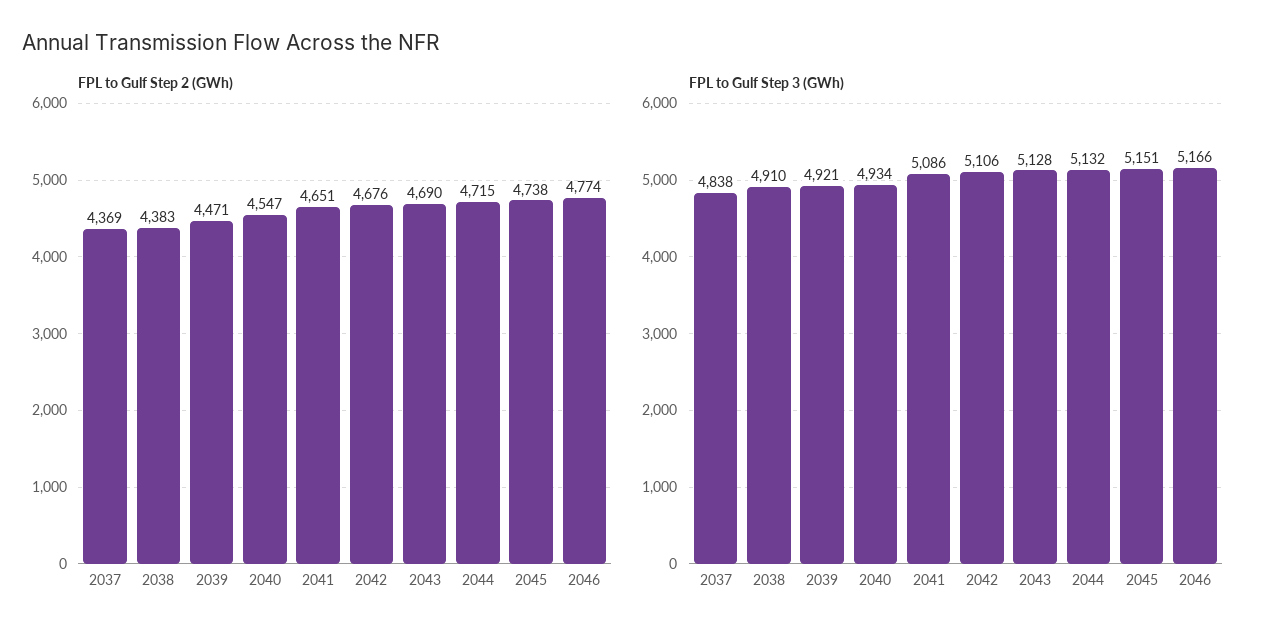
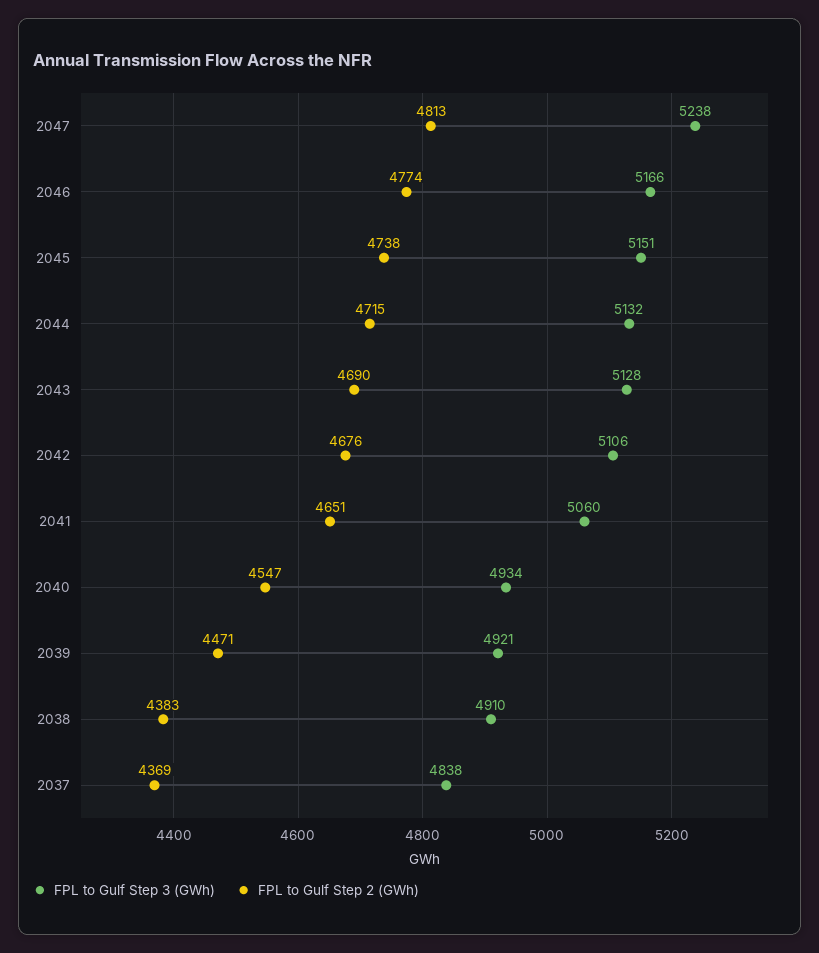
FPL to Gulf Step 3 (GWh), 2041: 5086 -> 5060
FPL to Gulf Step 3 (GWh), 2047: none -> 5238
FPL to Gulf Step 2 (GWh), 2047: none -> 4813

